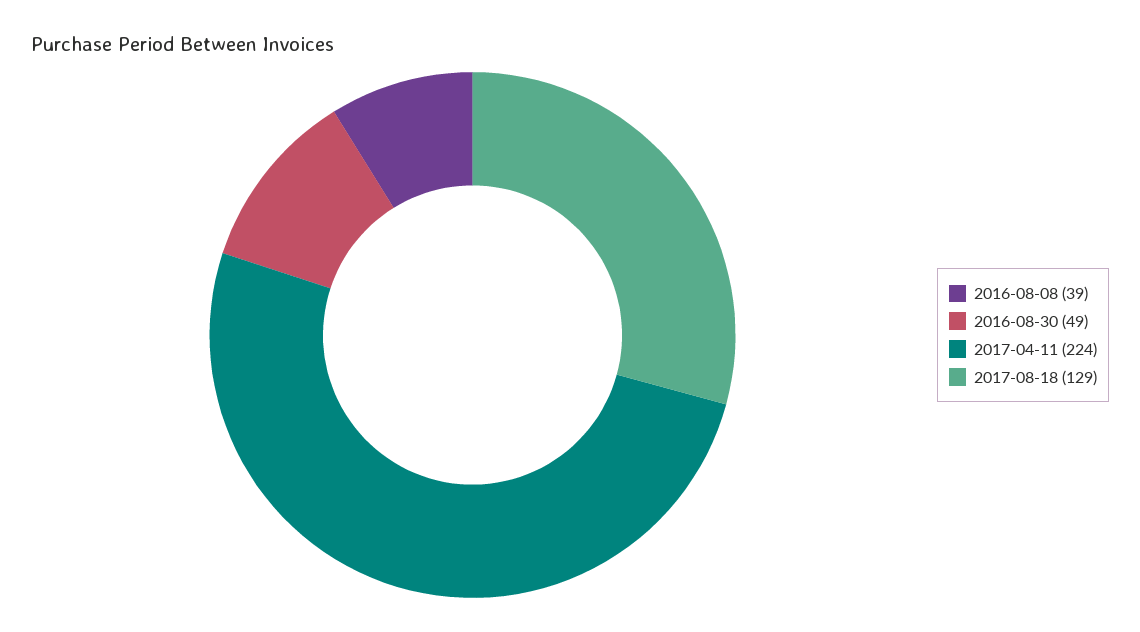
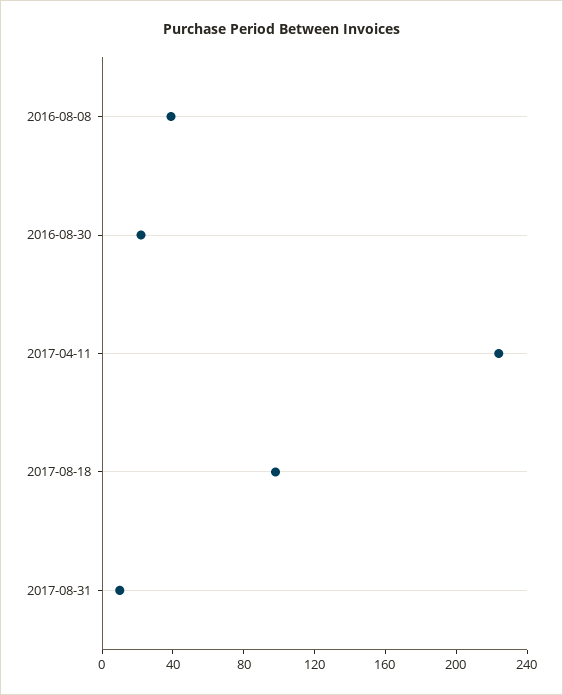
2016-08-30: 49 -> 20
2017-08-18: 129 -> 100
2017-08-31: none -> 10

